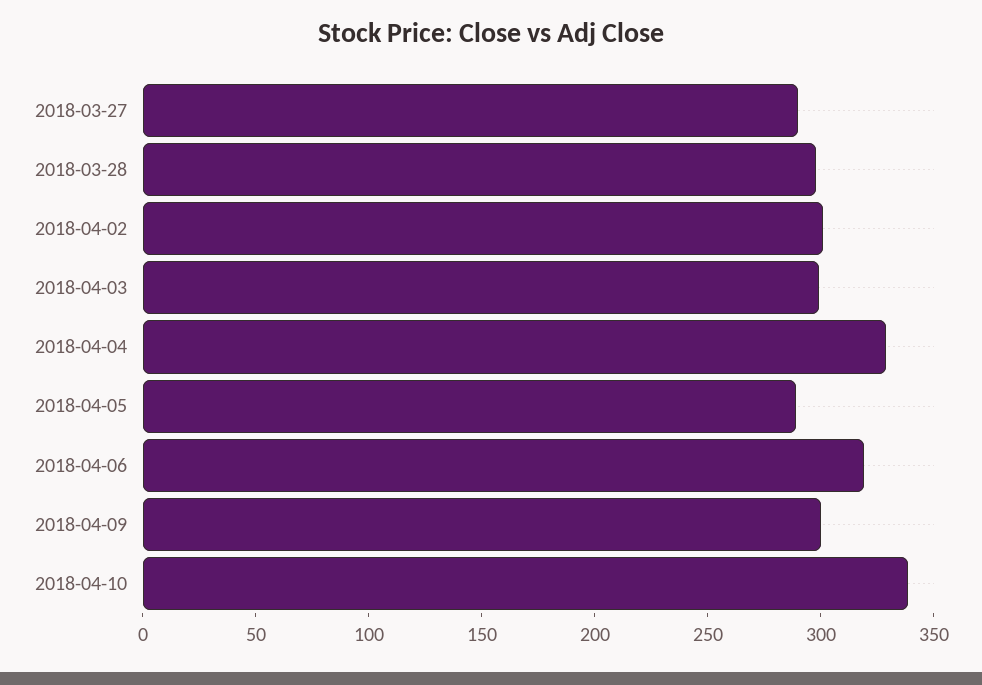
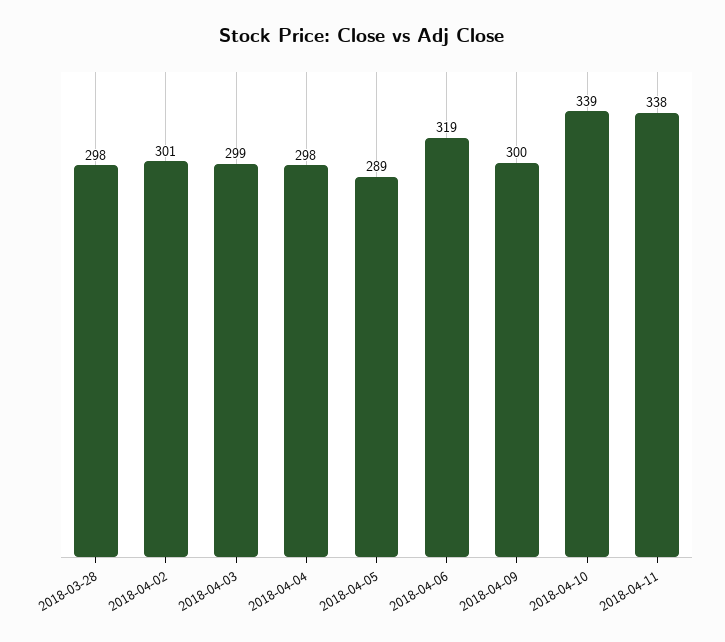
2018-03-27: 290 -> none
2018-04-04: 330 -> 298
2018-04-11: none -> 338

